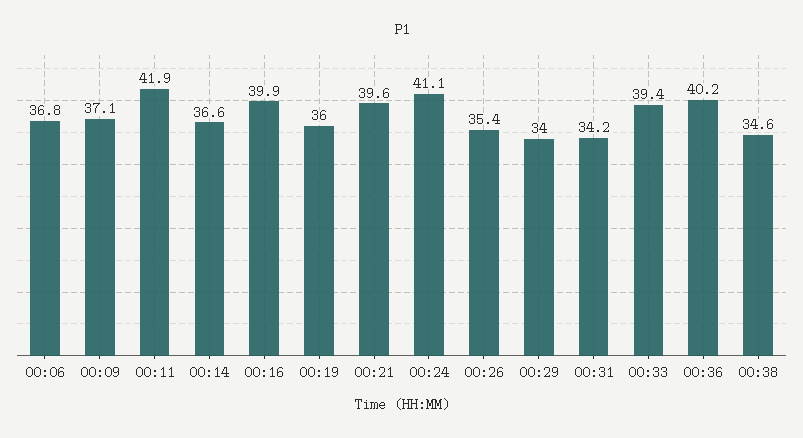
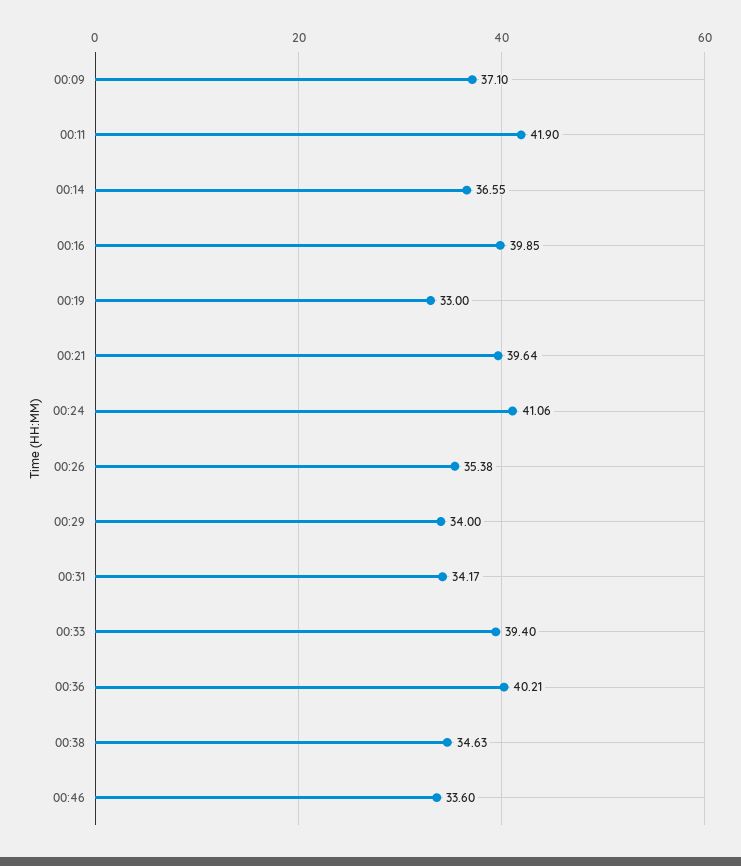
00:06: 36.8 -> none
00:19: 36 -> 33
00:46: none -> 33.6

